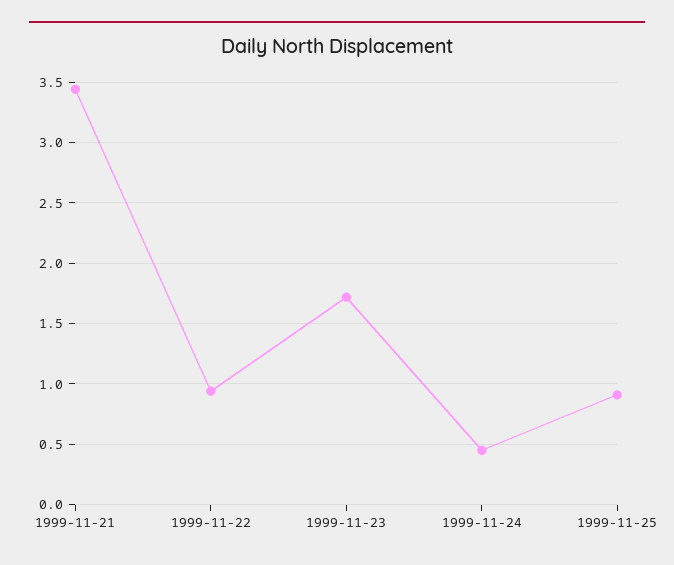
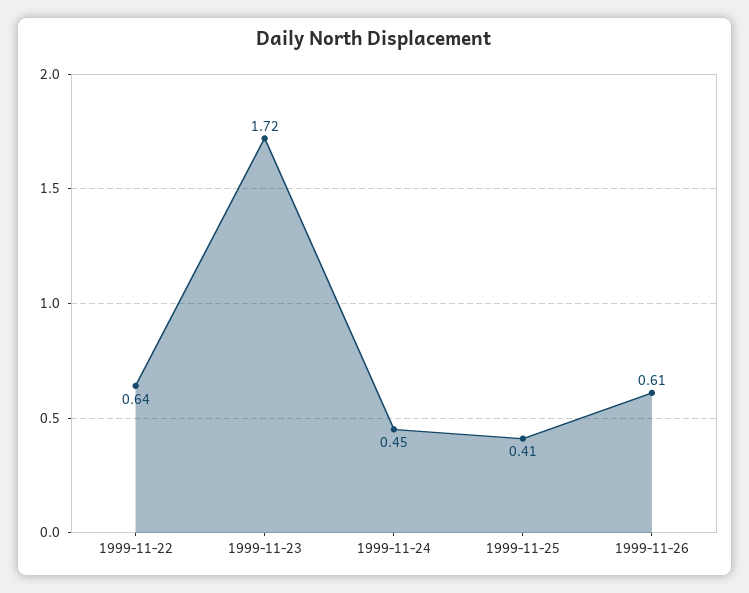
1999-11-21: 3.45 -> none
1999-11-22: 0.95 -> 0.64
1999-11-25: 0.9 -> 0.41
1999-11-26: none -> 0.61

